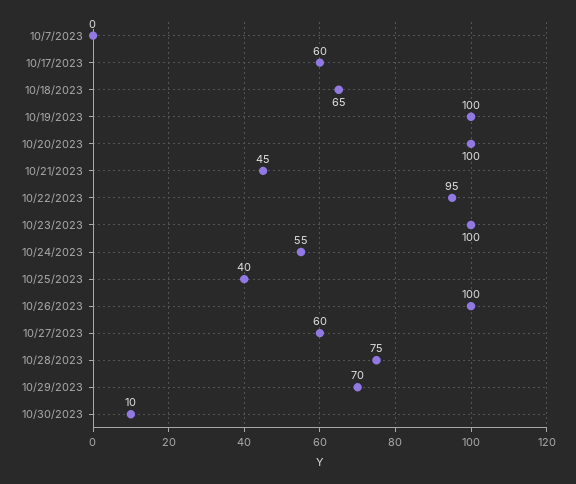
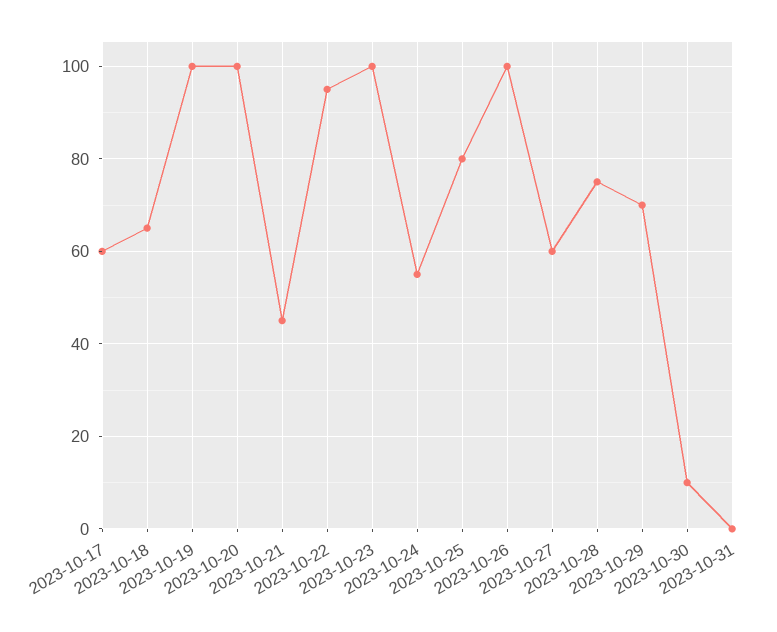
10/7/2023: 0 -> none
10/25/2023: 40 -> 80
2023-10-31: none -> 0

